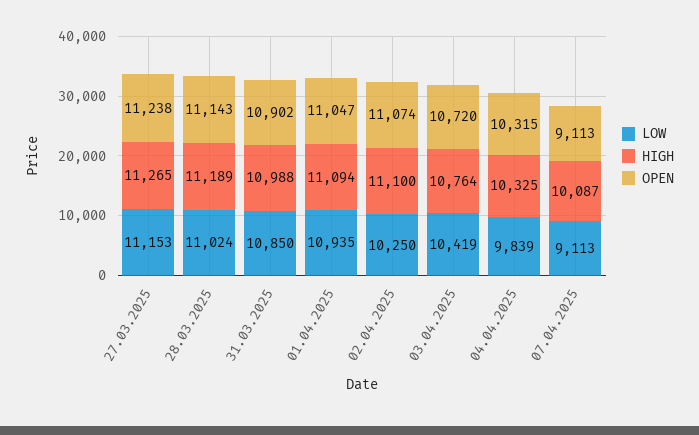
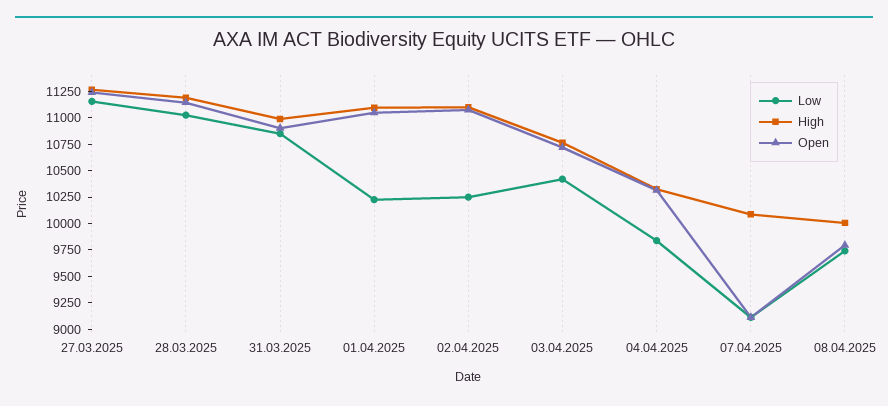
LOW, 01.04.2025: 10935 -> 10250
LOW, 08.04.2025: none -> 9750
HIGH, 08.04.2025: none -> 10000
OPEN, 08.04.2025: none -> 9750

